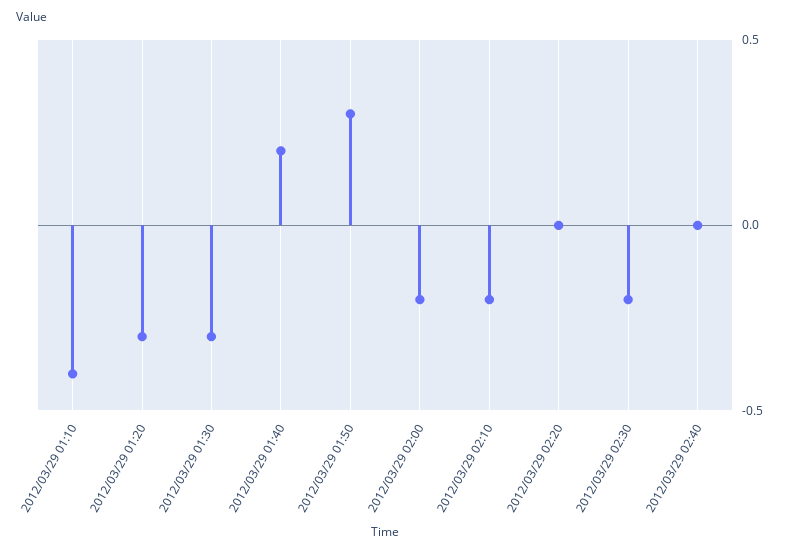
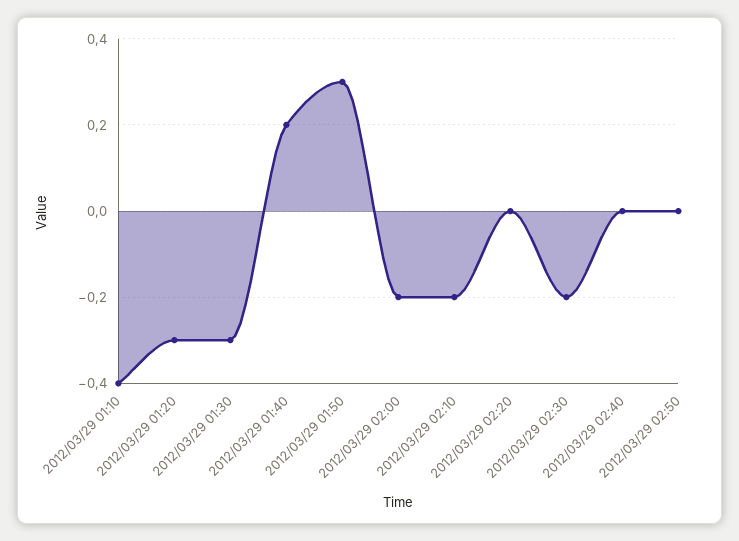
2012/03/29 02:50: none -> 0

